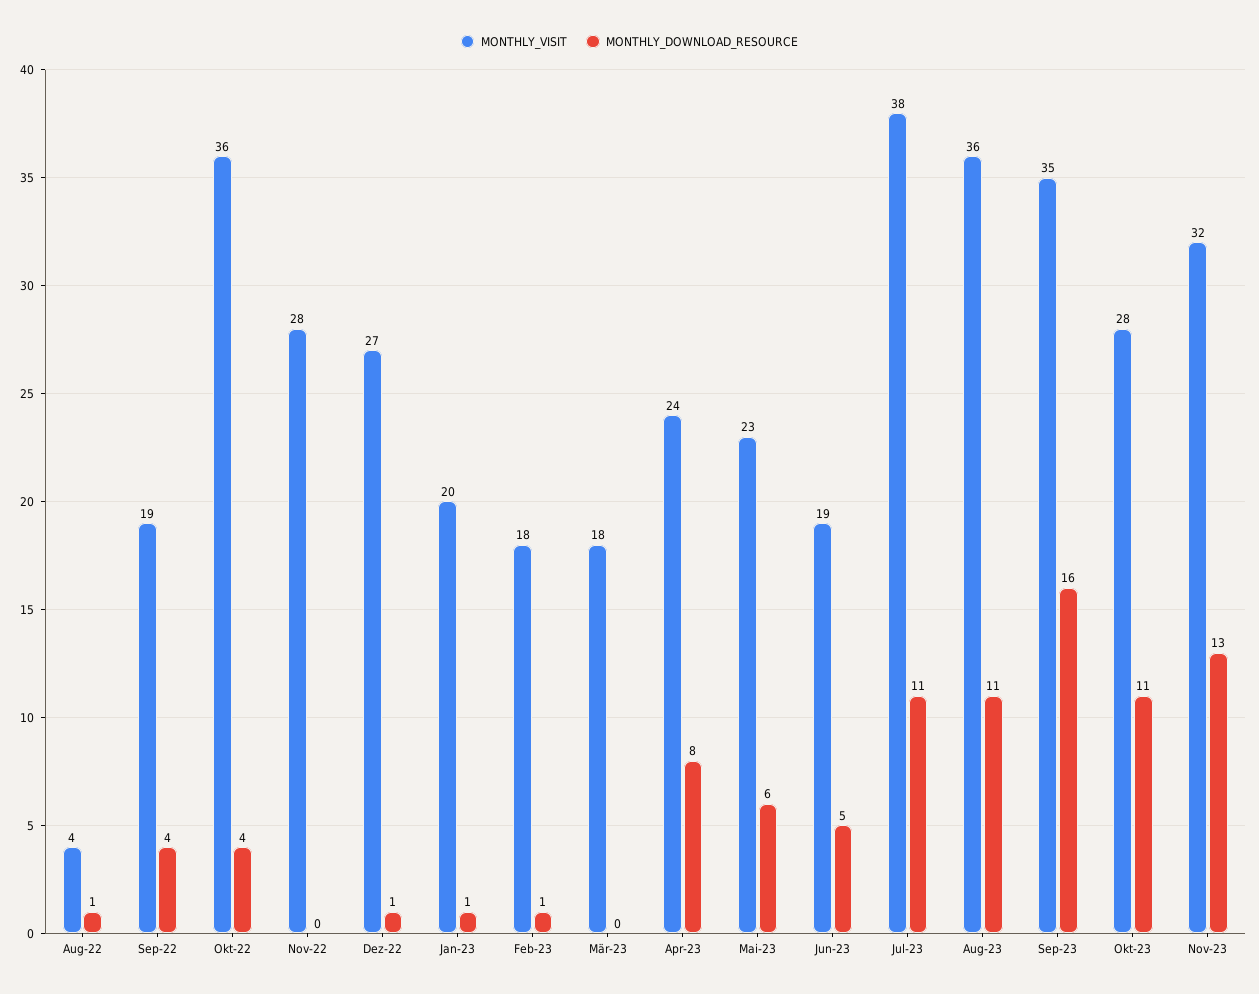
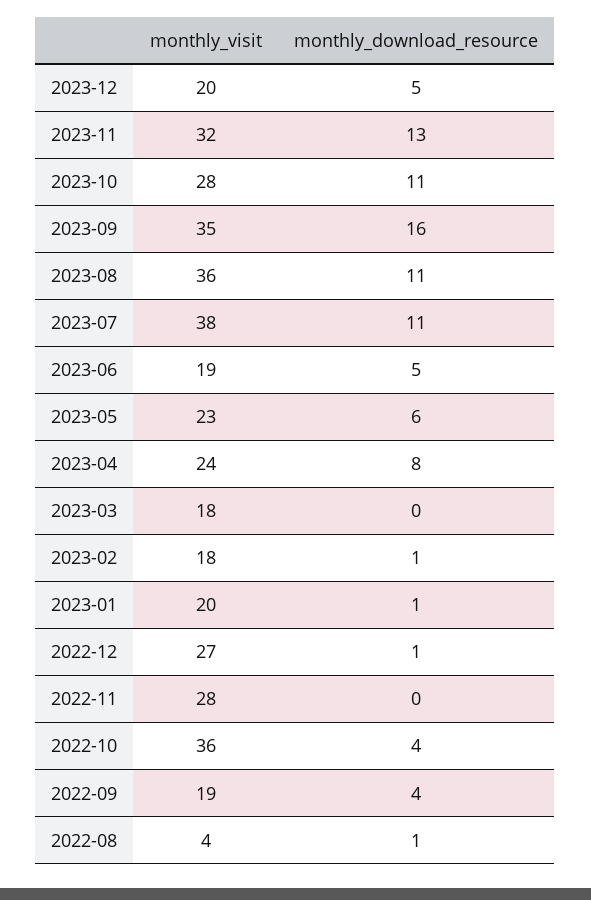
MONTHLY_VISIT, 2023-12: none -> 20
MONTHLY_DOWNLOAD_RESOURCE, 2023-12: none -> 5

